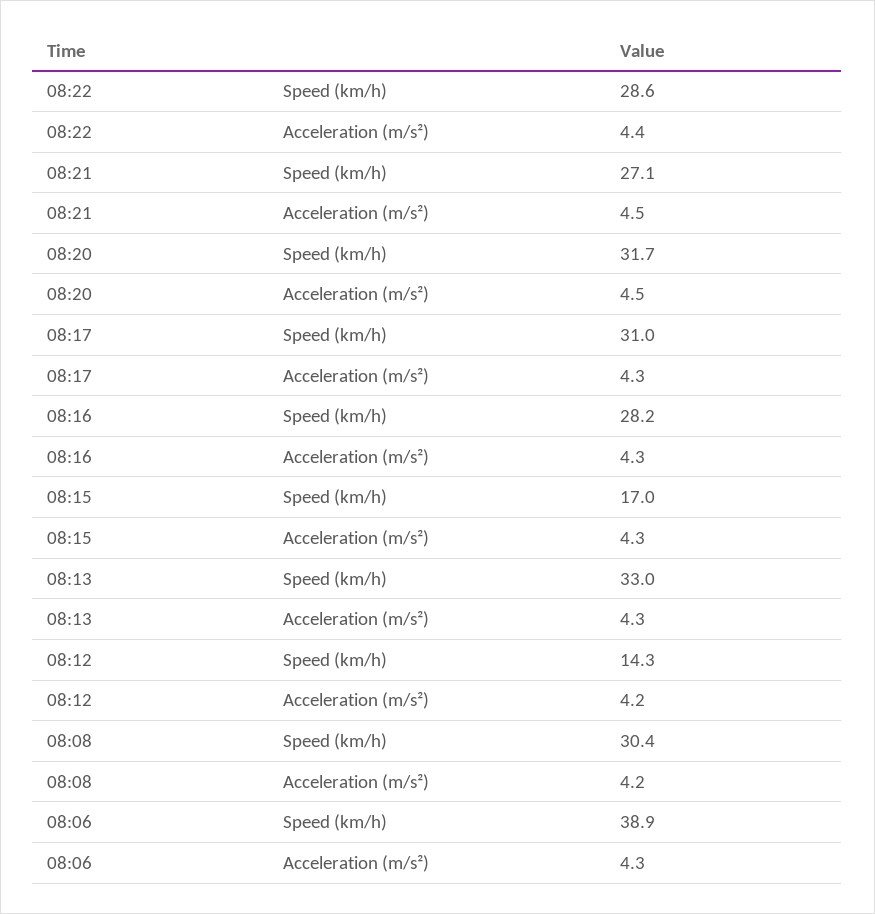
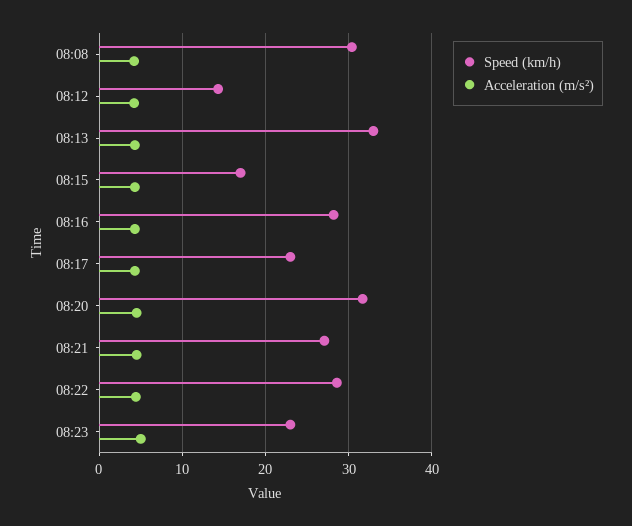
Speed (km/h), 08:17: 31 -> 23
Speed (km/h), 08:06: 38.9 -> none
Acceleration (m/s²), 08:06: 4.3 -> none
Speed (km/h), 08:23: none -> 23
Acceleration (m/s²), 08:23: none -> 5

